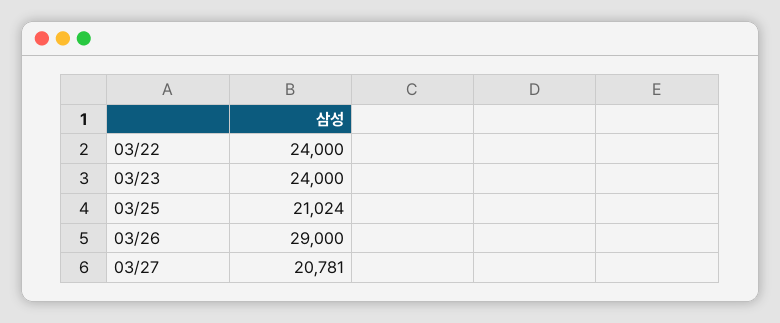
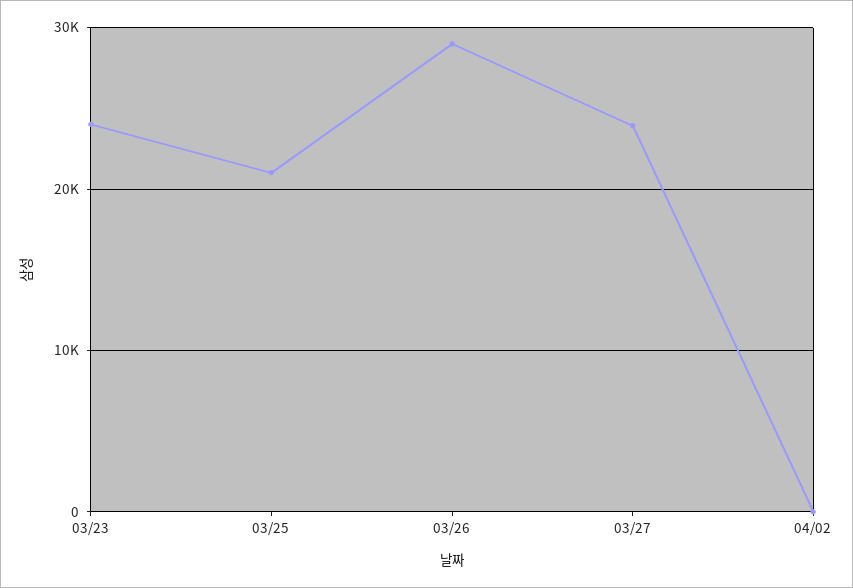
03/22: 24000 -> none
03/27: 20781 -> 24000
04/02: none -> 0

